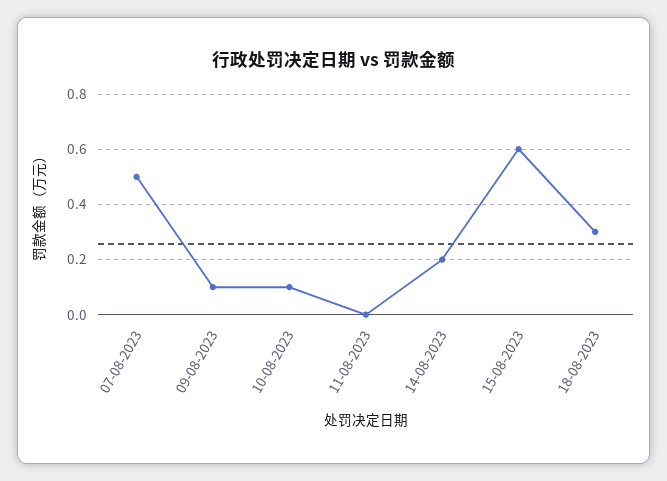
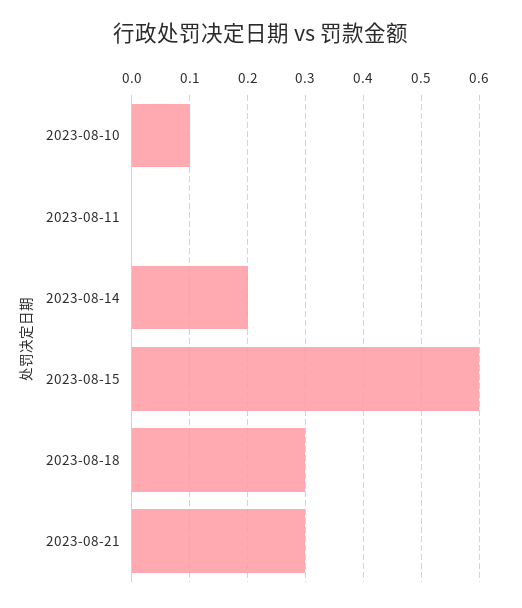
07-08-2023: 0.5 -> none
09-08-2023: 0.1 -> none
2023-08-21: none -> 0.3

